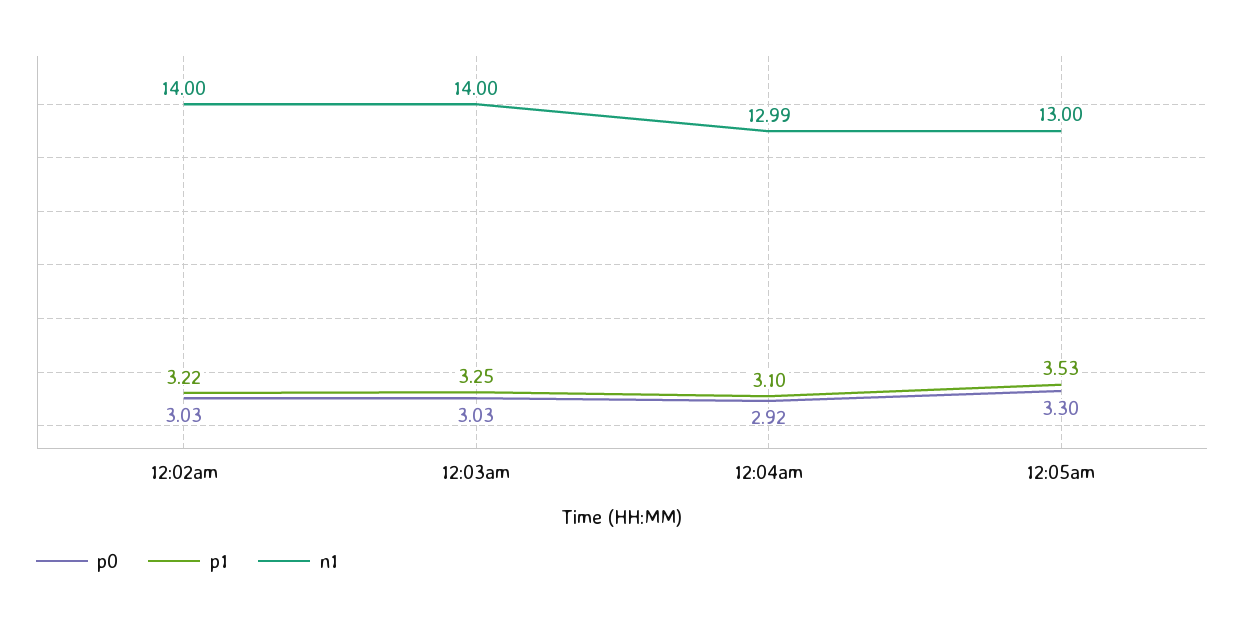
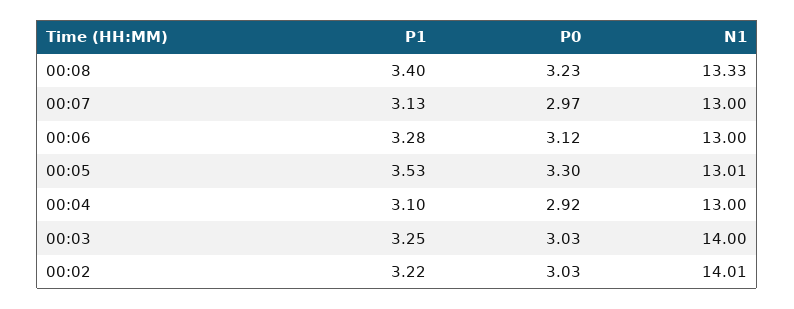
n1, 12:02am: 14 -> 14.01
n1, 12:04am: 12.99 -> 13
n1, 12:05am: 13 -> 13.01
p1, 00:08: none -> 3.4
p0, 00:08: none -> 3.23
n1, 00:08: none -> 13.33
p1, 00:07: none -> 3.13
p0, 00:07: none -> 2.97
n1, 00:07: none -> 13
p1, 00:06: none -> 3.28
p0, 00:06: none -> 3.12
n1, 00:06: none -> 13

